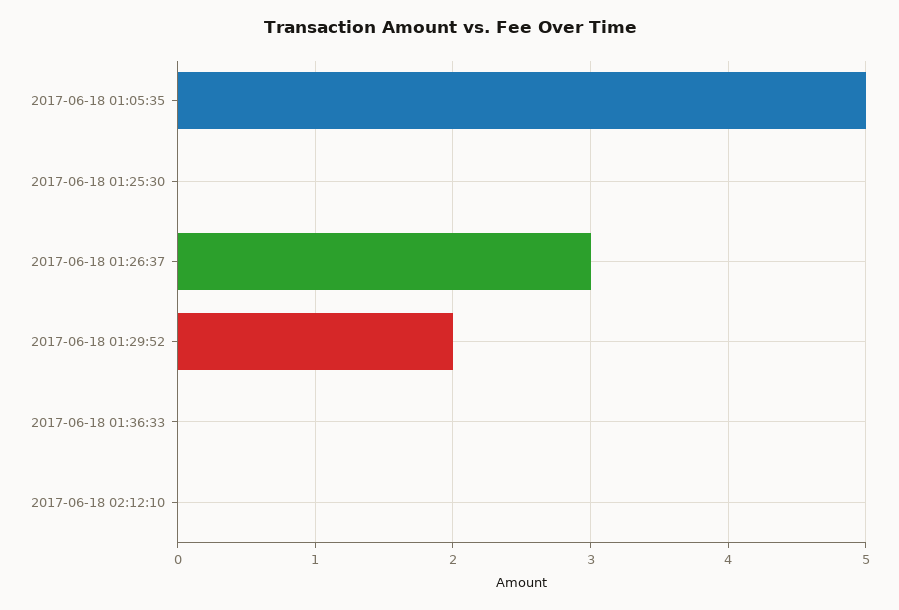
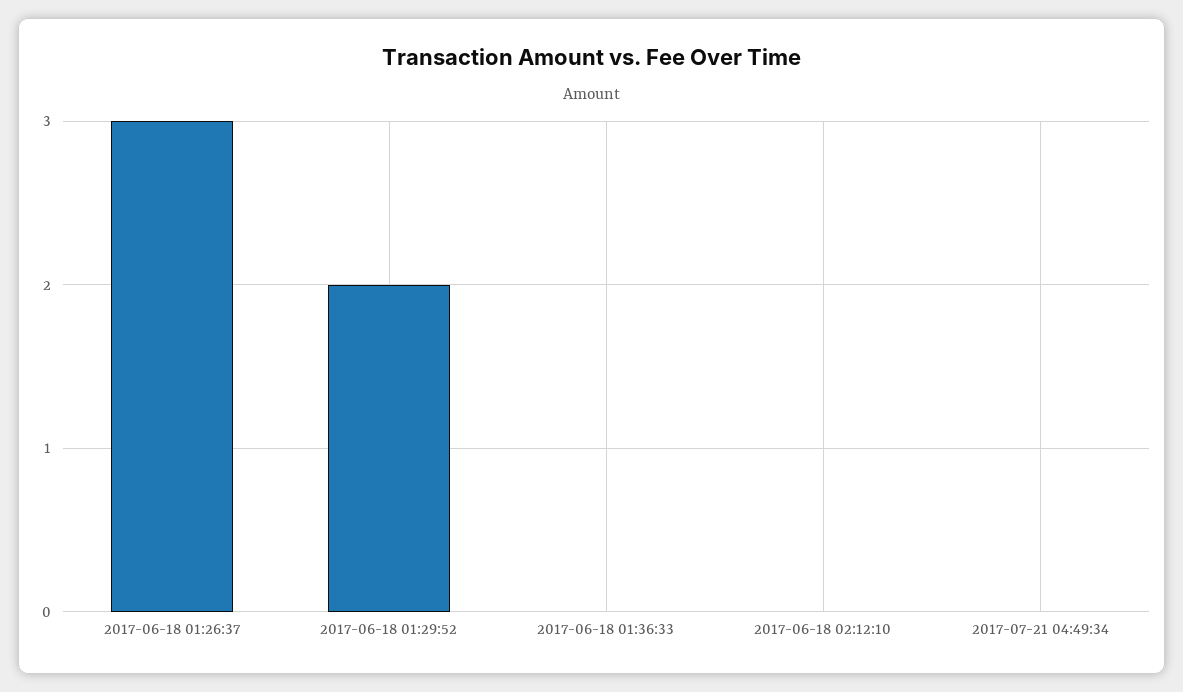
2017-06-18 01:05:35: 5 -> none
2017-06-18 01:25:30: 0 -> none
2017-07-21 04:49:34: none -> 0

